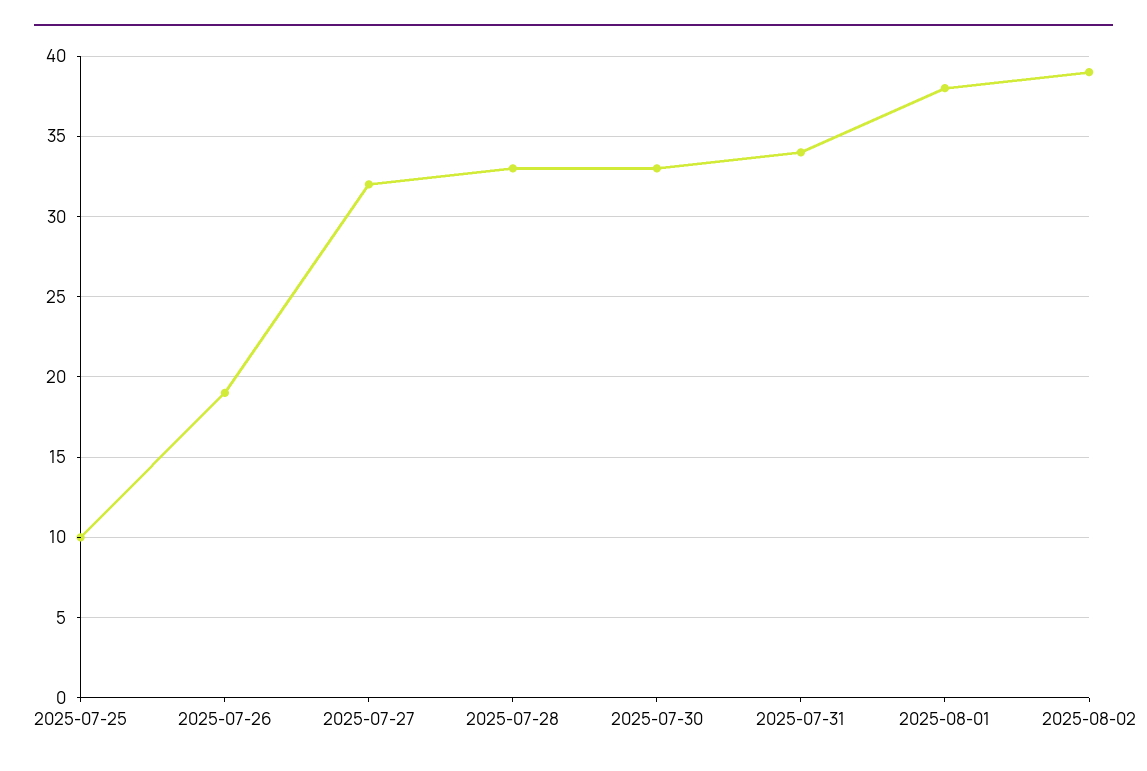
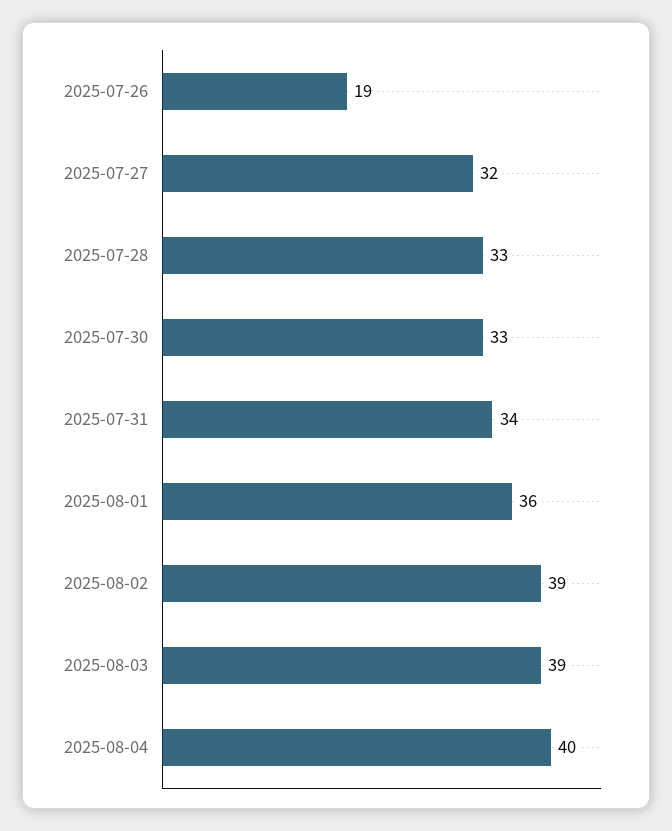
2025-07-25: 10 -> none
2025-08-01: 38 -> 36
2025-08-03: none -> 39
2025-08-04: none -> 40

